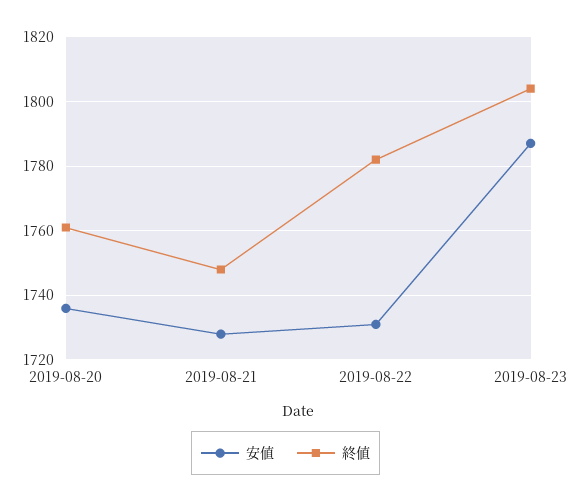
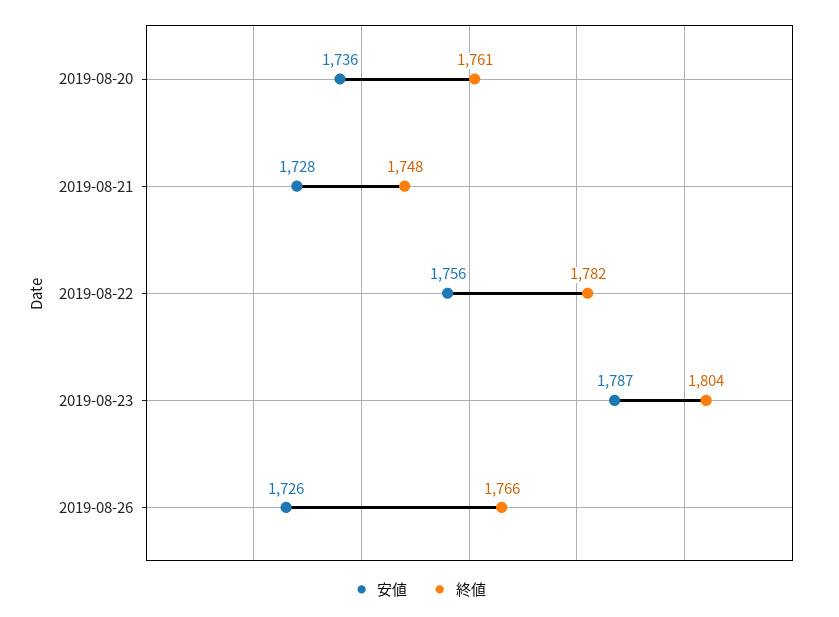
安値, 2019-08-22: 1730 -> 1756
安値, 2019-08-26: none -> 1726
終値, 2019-08-26: none -> 1766

